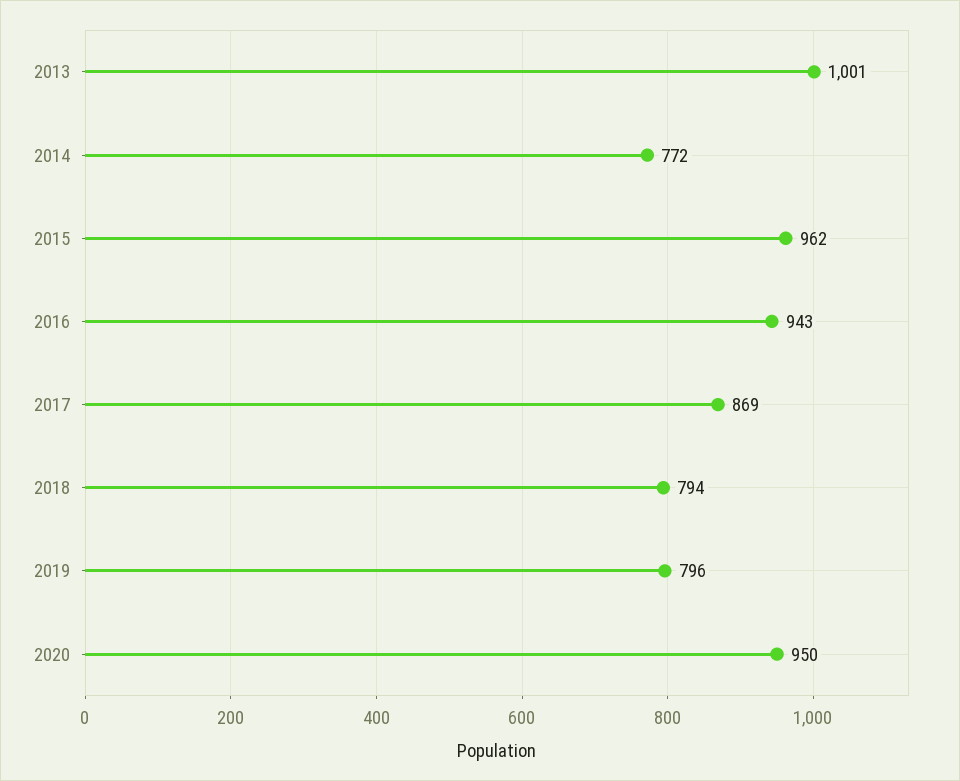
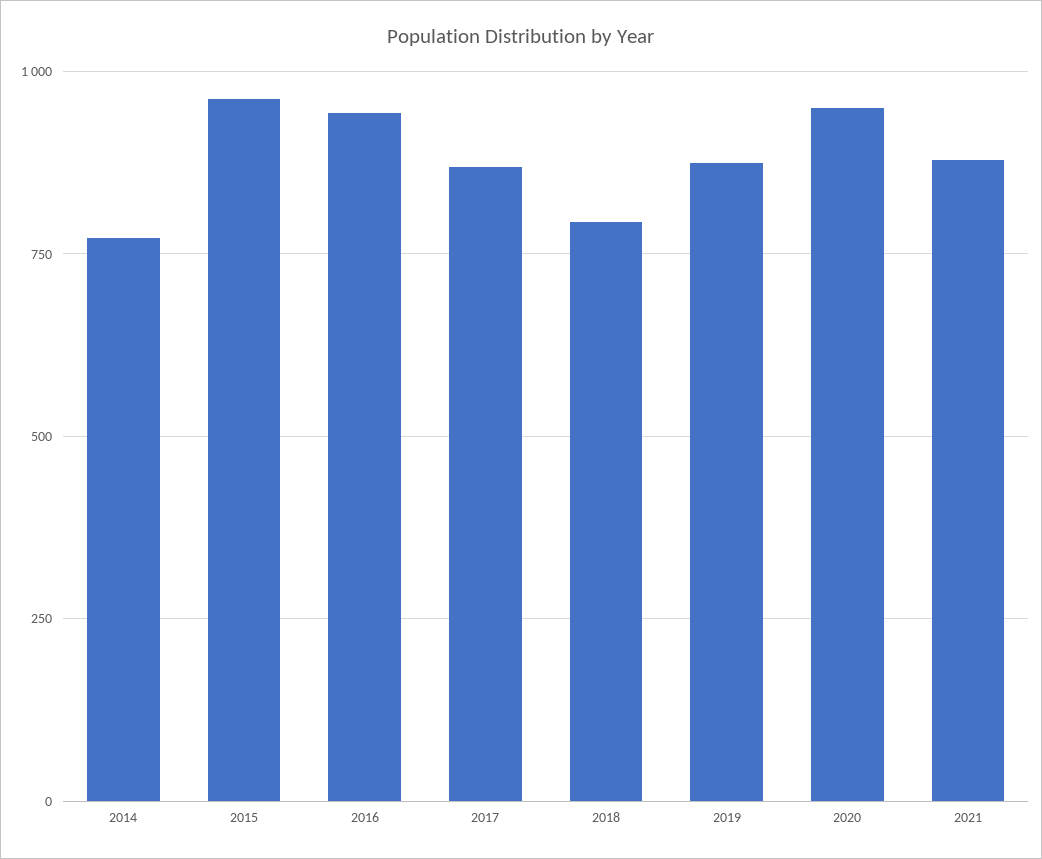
2013: 1001 -> none
2019: 796 -> 875
2021: none -> 875

